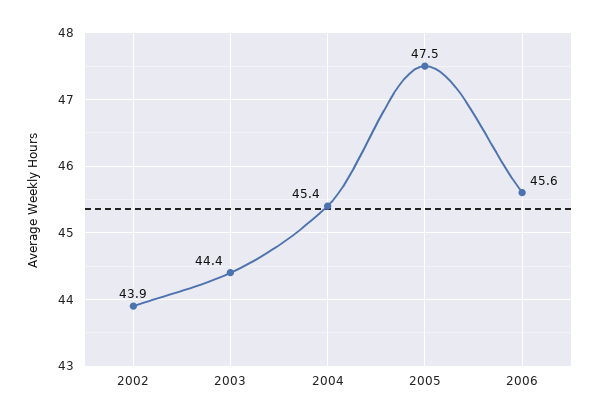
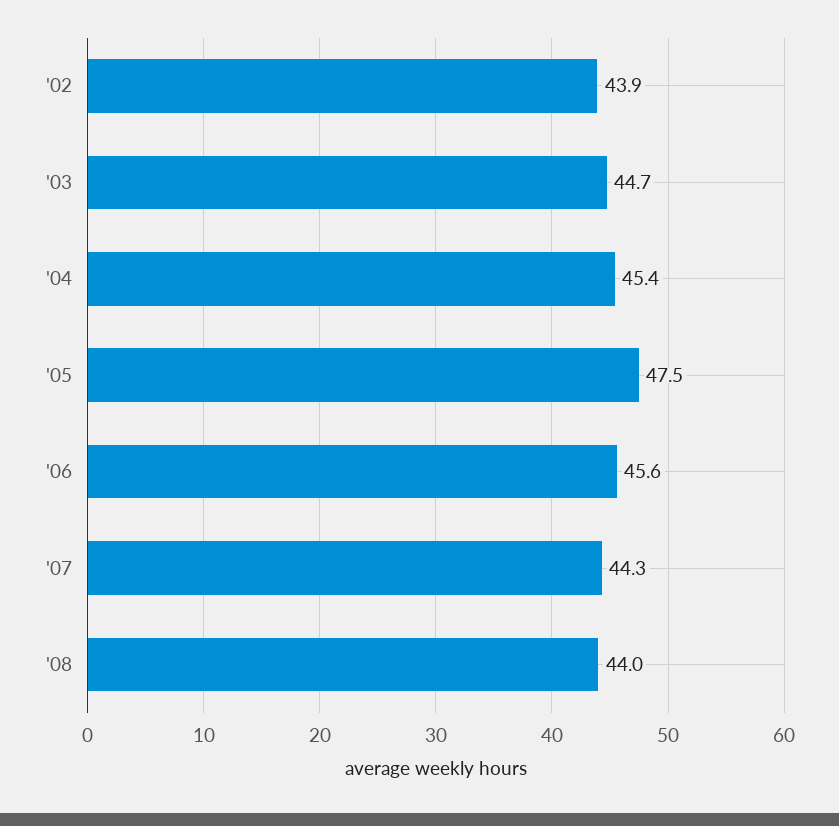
2003: 44.4 -> 44.7
'07: none -> 44.3
'08: none -> 44

